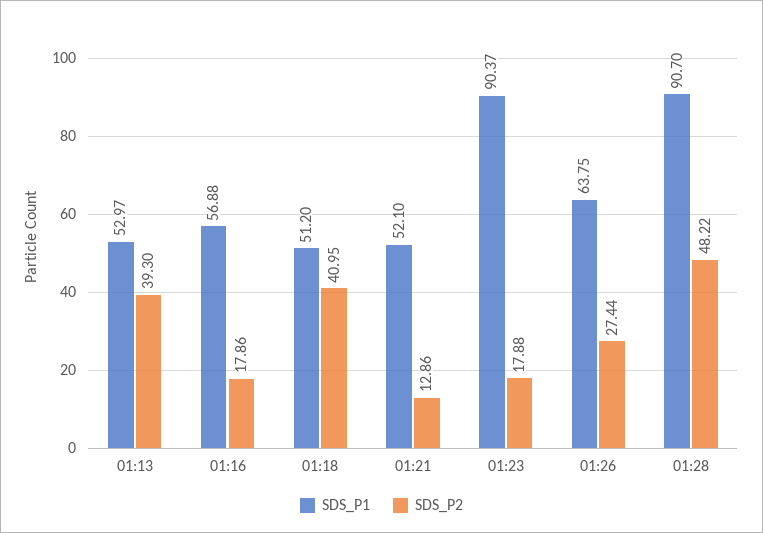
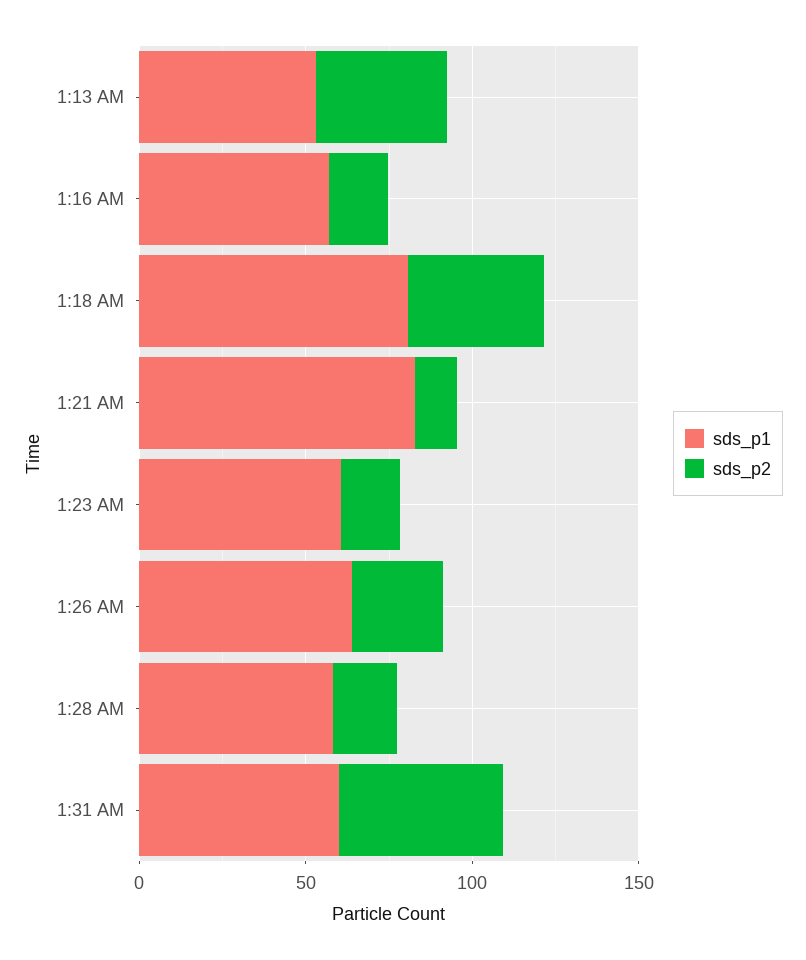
SDS_P1, 01:18: 51.2 -> 80
SDS_P1, 01:21: 52.1 -> 80
SDS_P1, 01:23: 90.37 -> 60
SDS_P1, 01:28: 90.7 -> 60
SDS_P2, 01:28: 48.22 -> 20
SDS_P1, 1:31 AM: none -> 60
SDS_P2, 1:31 AM: none -> 50

